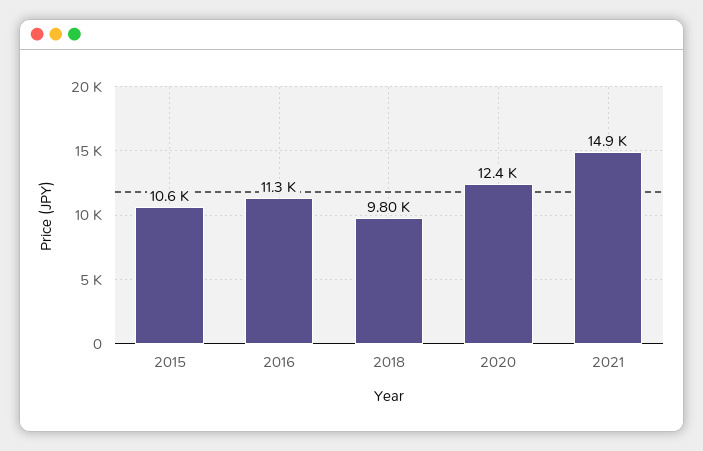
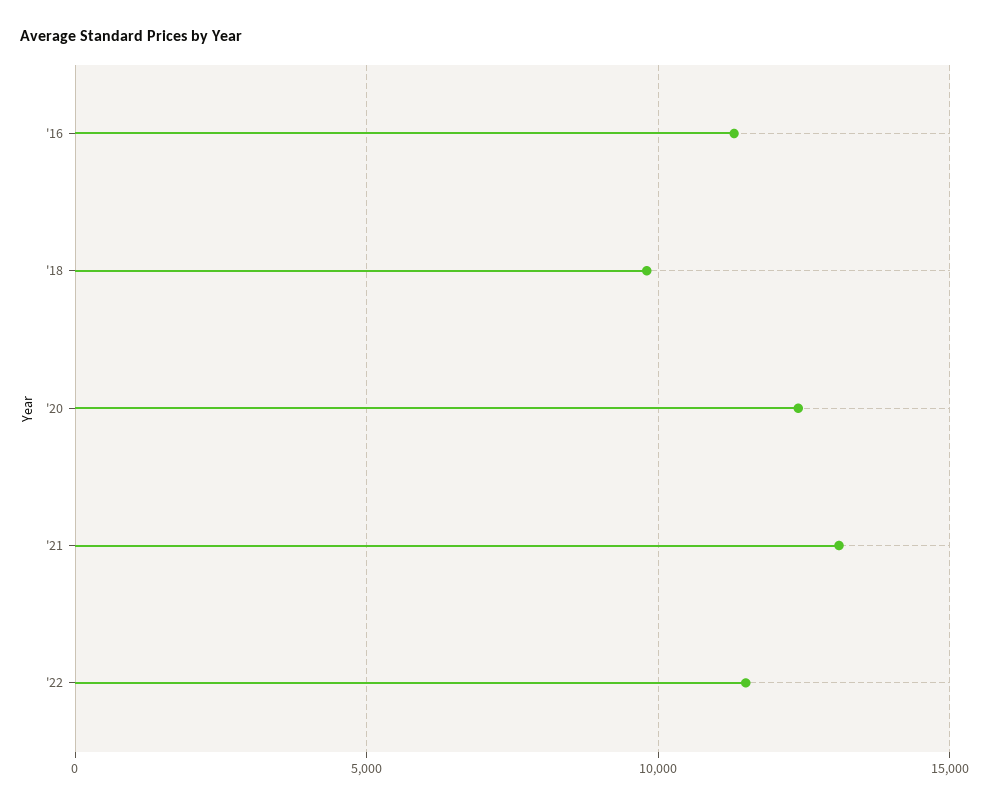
2015: 10600 -> none
2021: 14900 -> 13000
'22: none -> 11500

